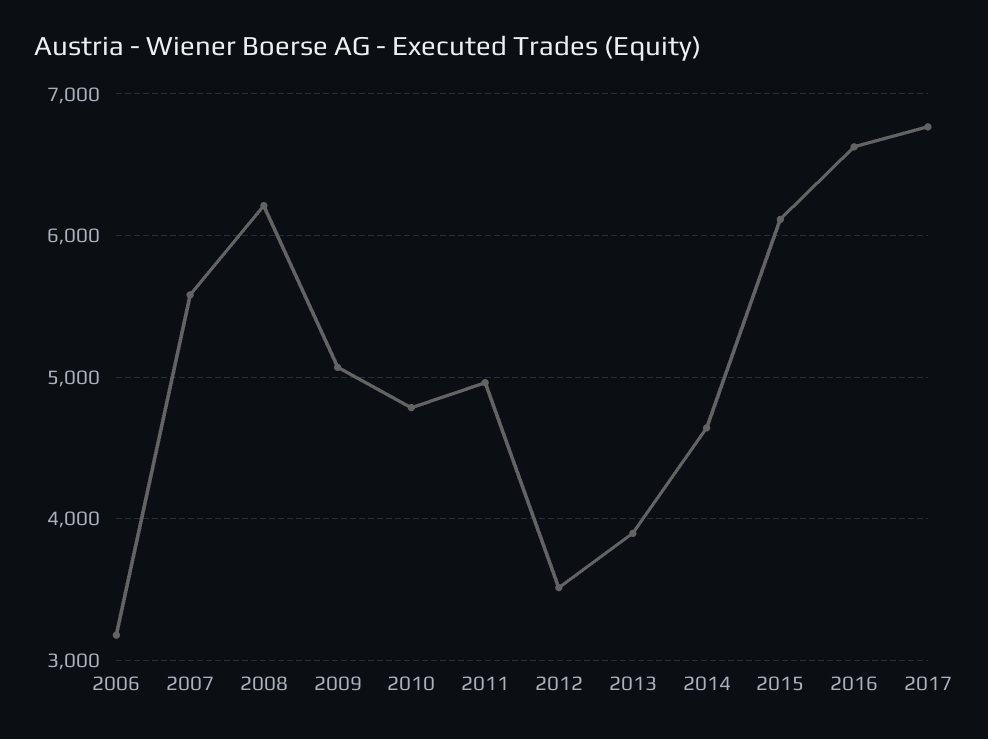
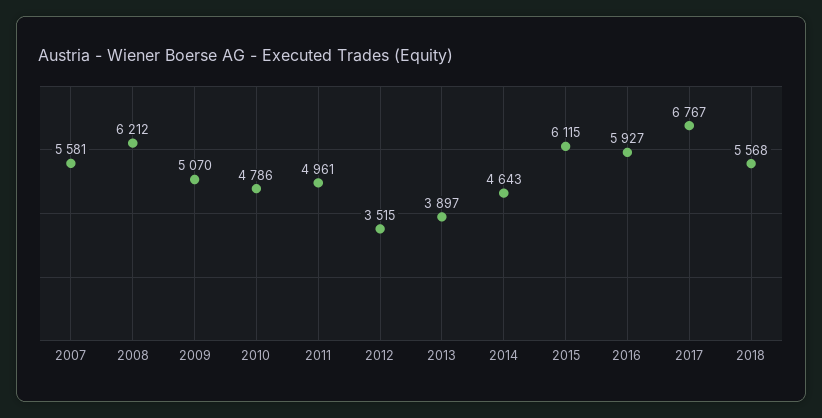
2006: 3200 -> none
2016: 6600 -> 5927
2018: none -> 5568

